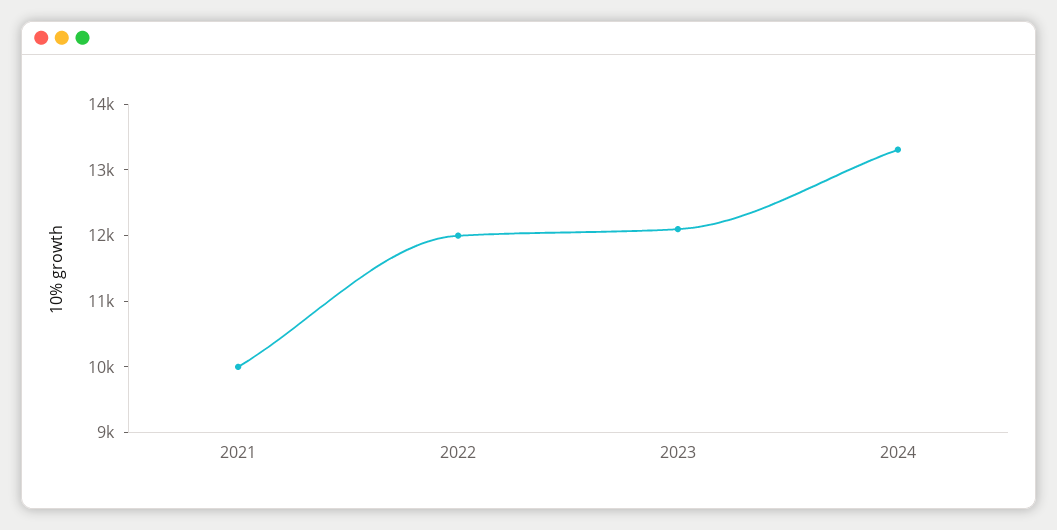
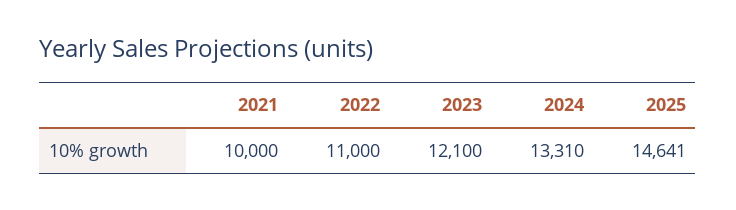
2022: 12000 -> 11000
2025: none -> 14641

